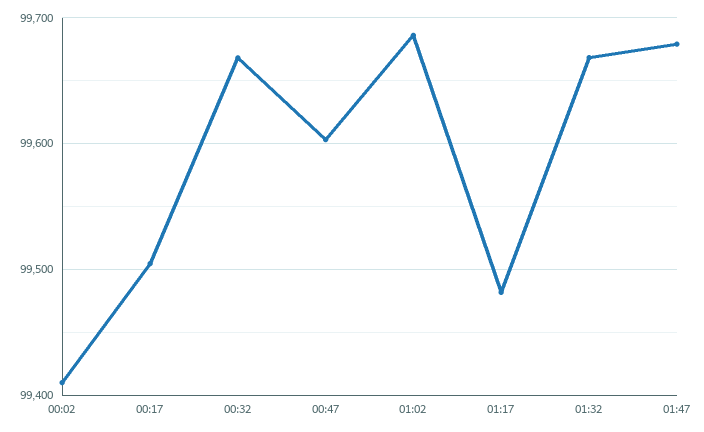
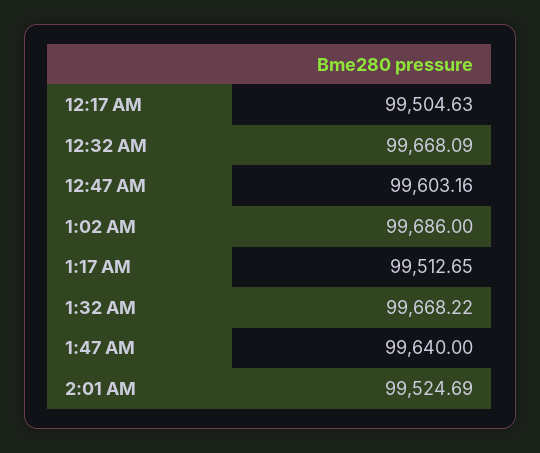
00:02: 99410 -> none
01:17: 99480 -> 99512.65
01:47: 99680 -> 99640
2:01 AM: none -> 99524.69

